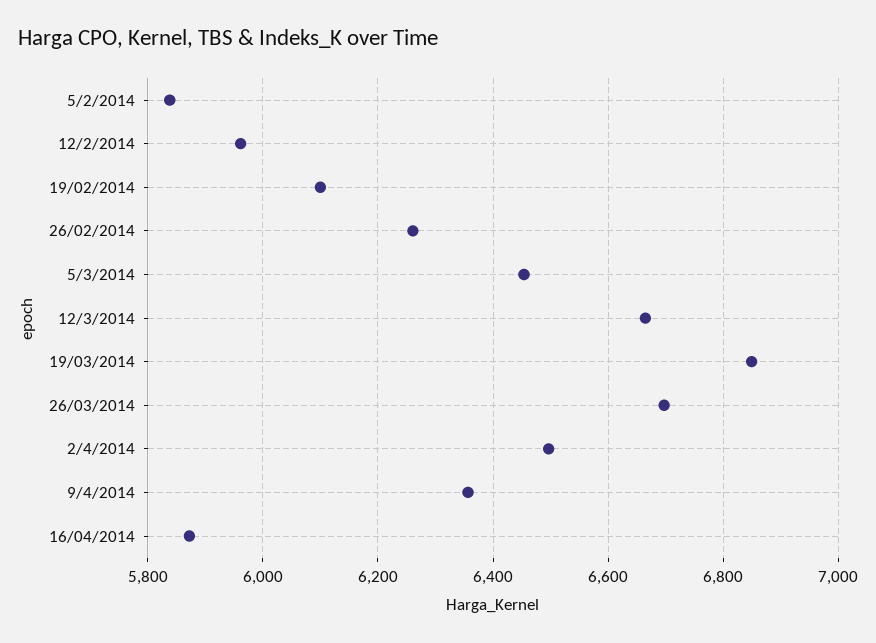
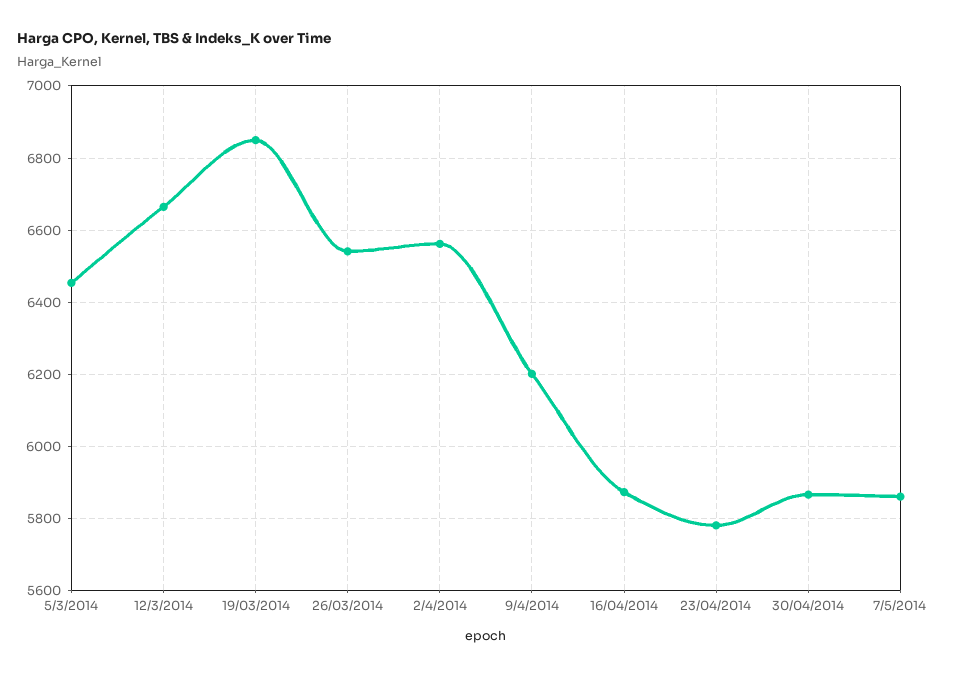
5/2/2014: 5840 -> none
12/2/2014: 5960 -> none
19/02/2014: 6100 -> none
26/02/2014: 6260 -> none
26/03/2014: 6700 -> 6540
2/4/2014: 6500 -> 6560
9/4/2014: 6360 -> 6200
23/04/2014: none -> 5780
30/04/2014: none -> 5860
7/5/2014: none -> 5860

